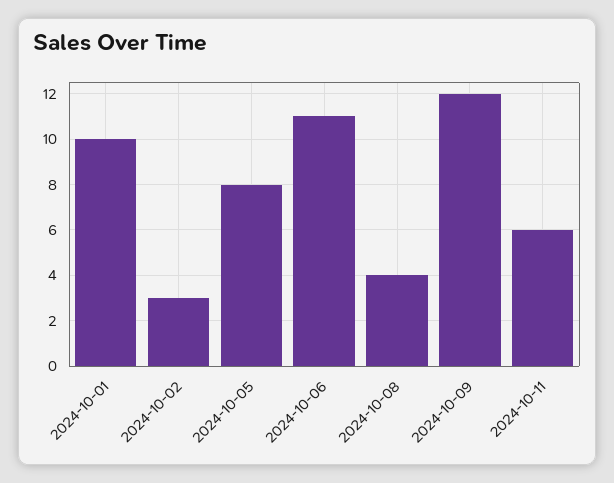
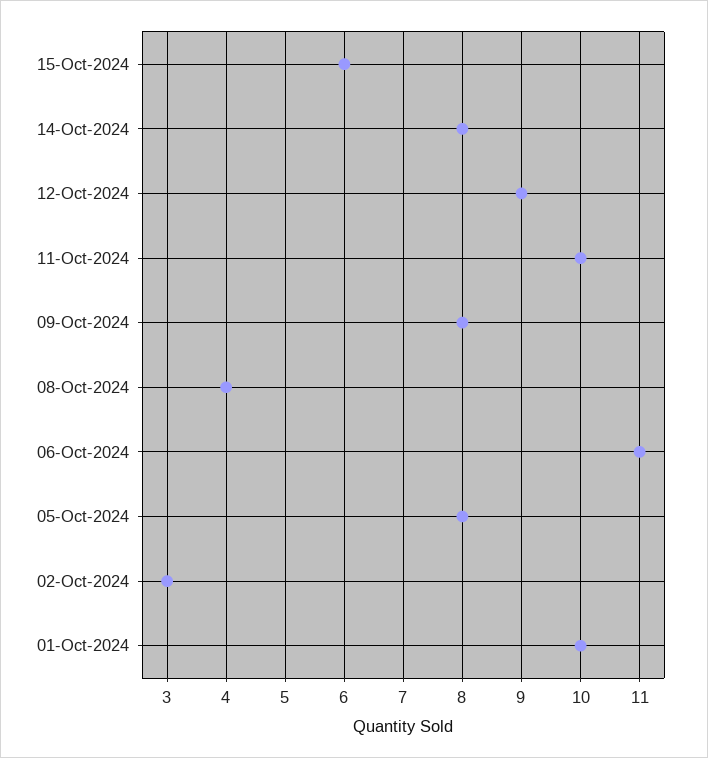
2024-10-09: 12 -> 8
2024-10-11: 6 -> 10
15-Oct-2024: none -> 6
14-Oct-2024: none -> 8
12-Oct-2024: none -> 9

